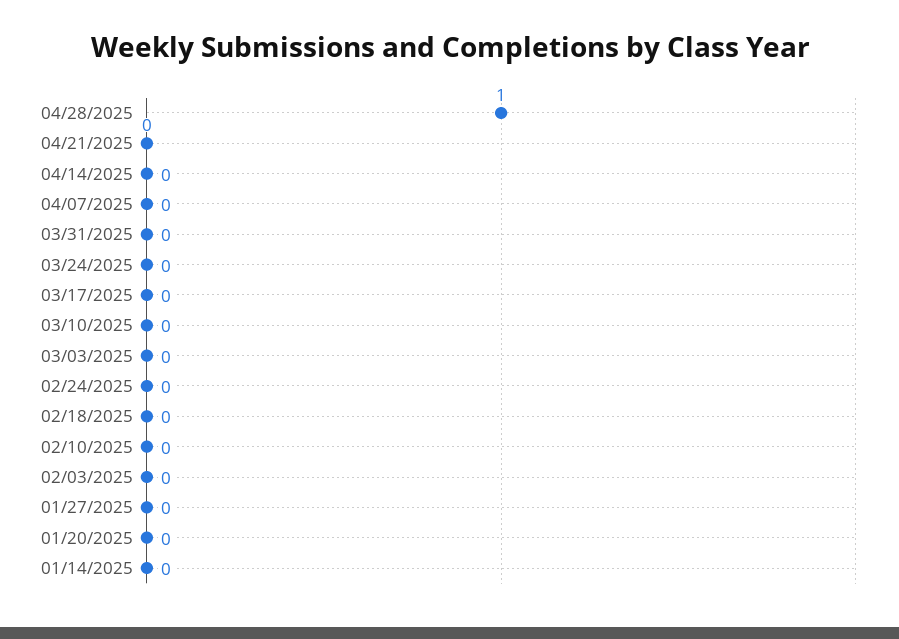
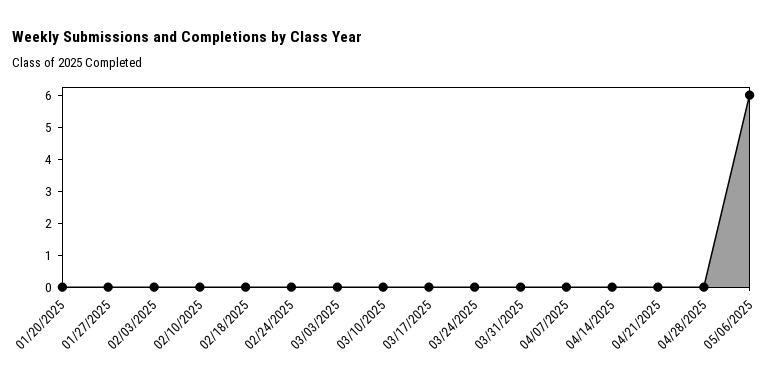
04/28/2025: 1 -> 0
01/14/2025: 0 -> none
05/06/2025: none -> 6

